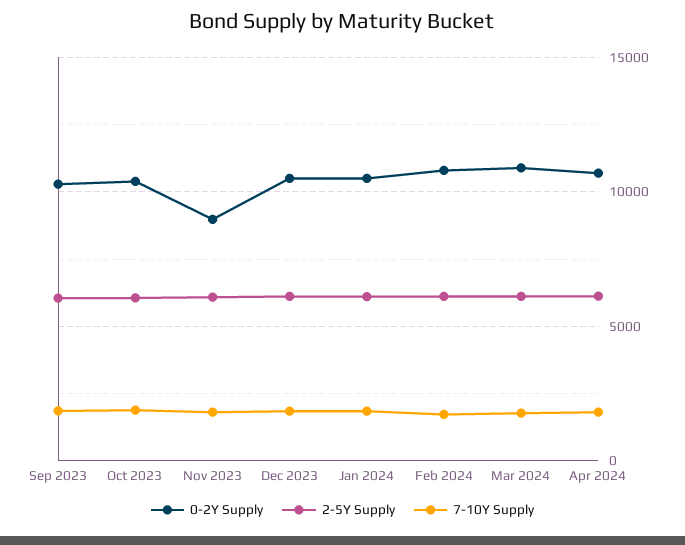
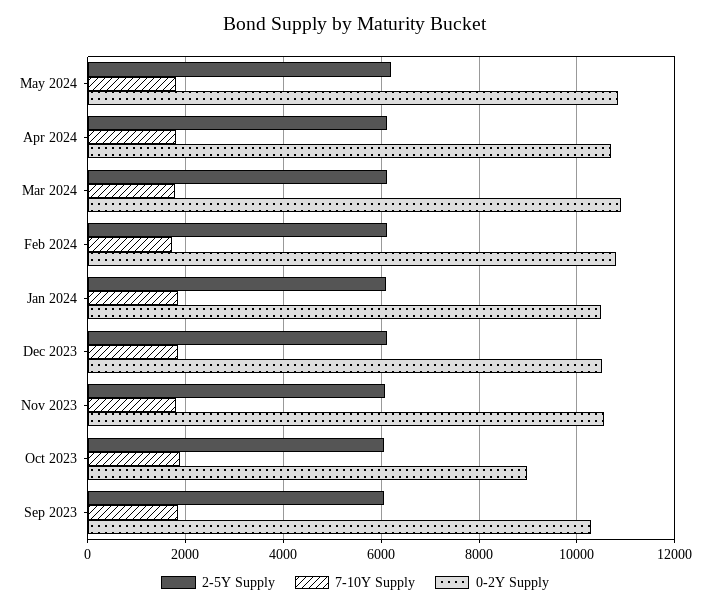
0-2Y Supply, Oct 2023: 10500 -> 9000
0-2Y Supply, Nov 2023: 9000 -> 10600
2-5Y Supply, May 2024: none -> 6200
7-10Y Supply, May 2024: none -> 1800
0-2Y Supply, May 2024: none -> 10800

